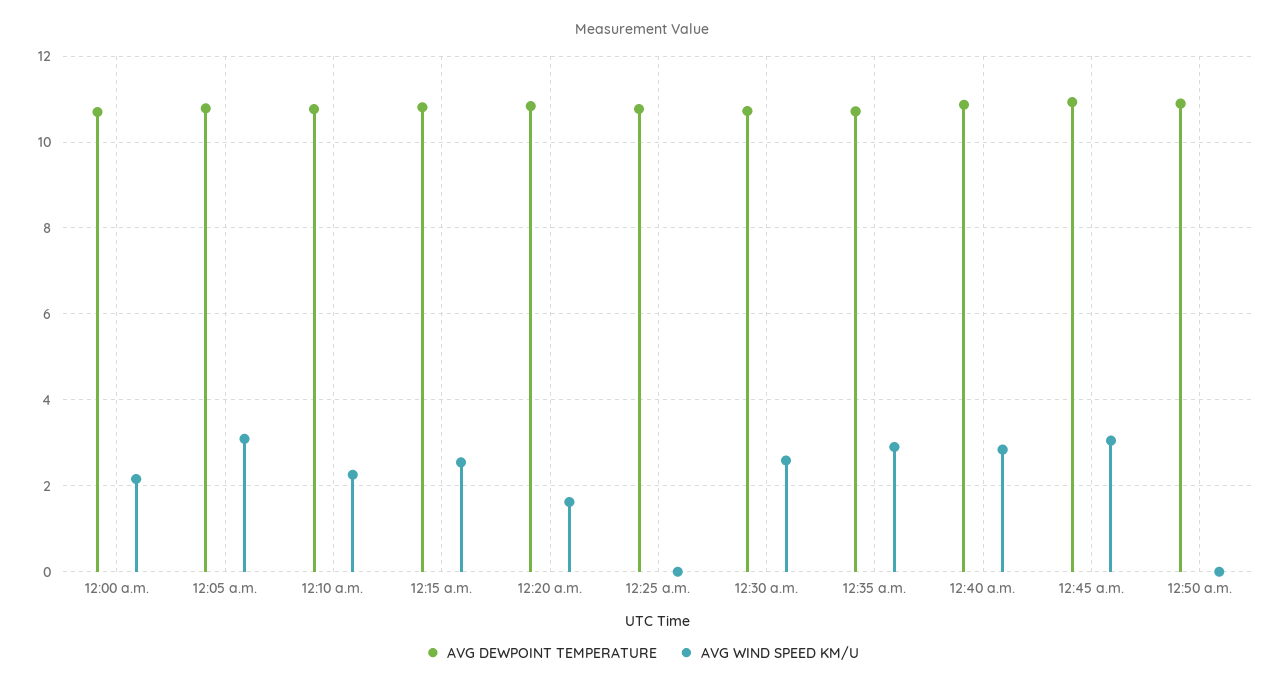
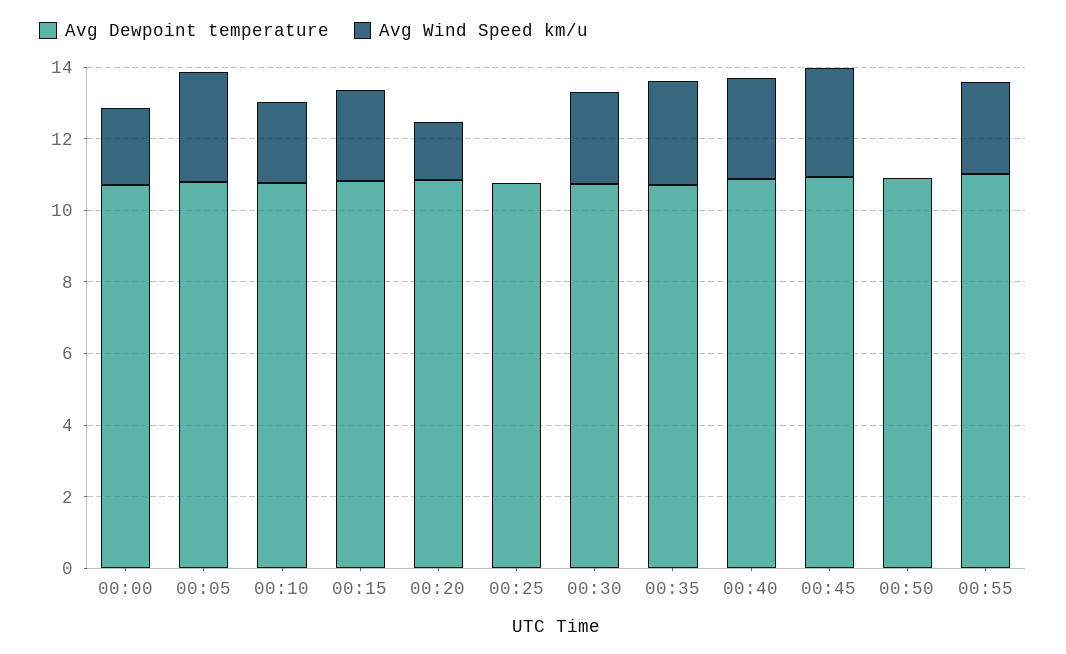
AVG DEWPOINT TEMPERATURE, 00:55: none -> 11
AVG WIND SPEED KM/U, 00:55: none -> 2.5

